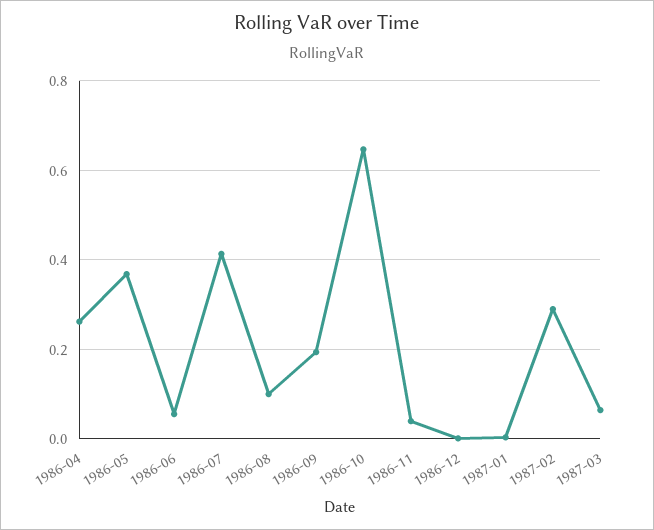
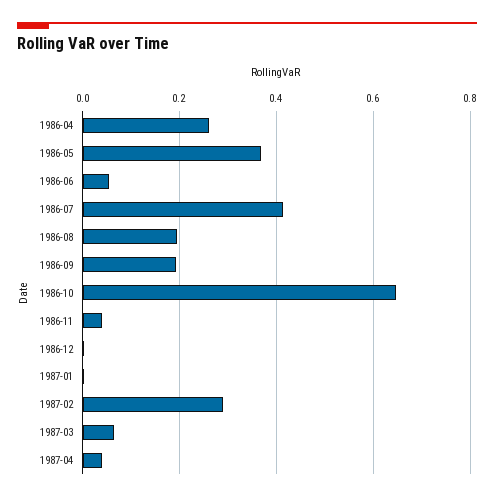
1986-08: 0.1 -> 0.2
1987-04: none -> 0.04

